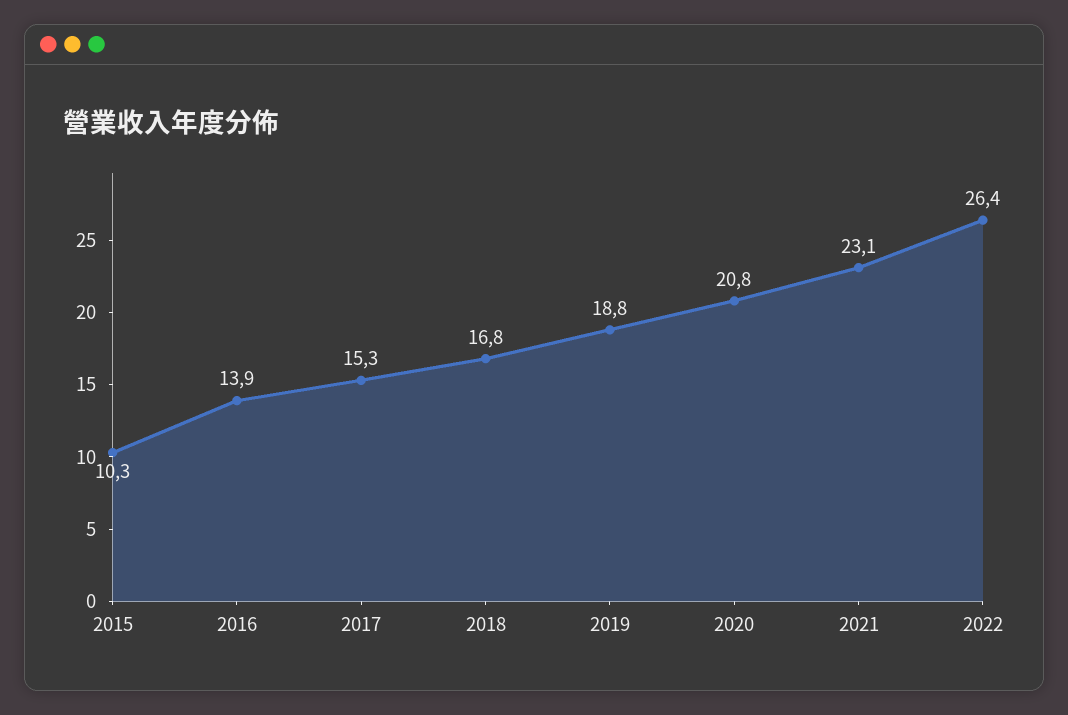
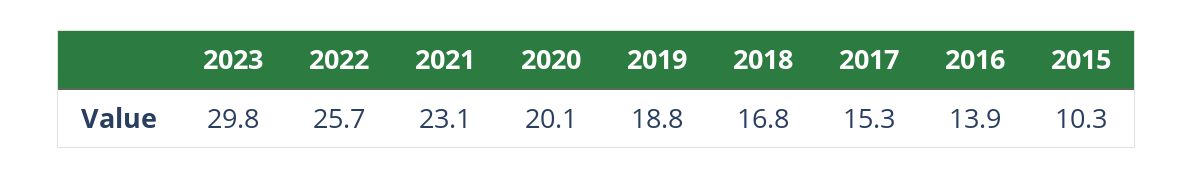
2020: 20.8 -> 20.1
2022: 26.4 -> 25.7
2023: none -> 29.8

